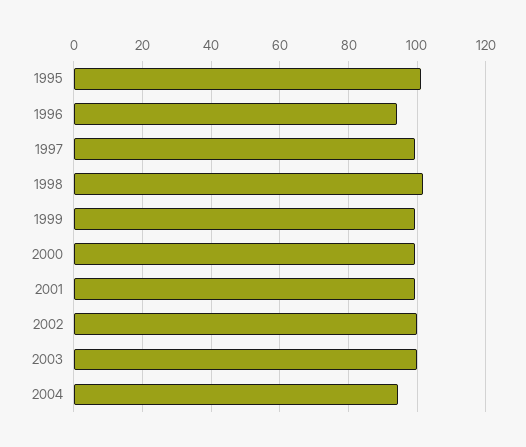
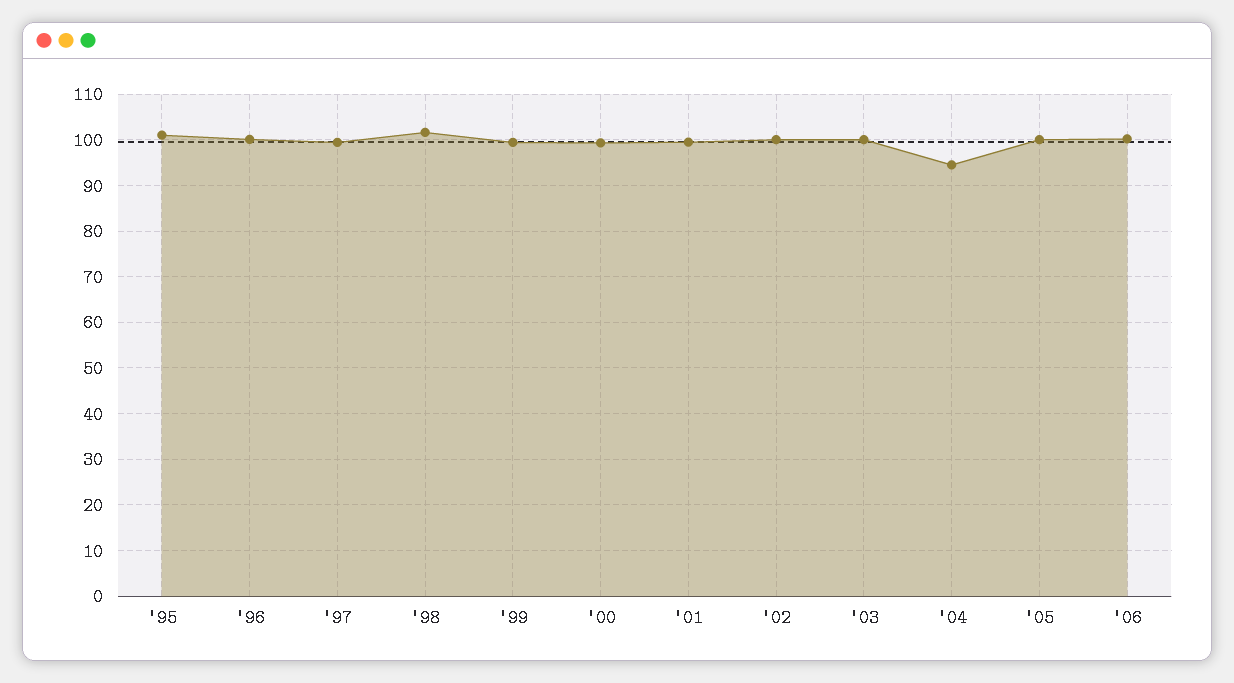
1996: 94 -> 100
'05: none -> 100
'06: none -> 100

